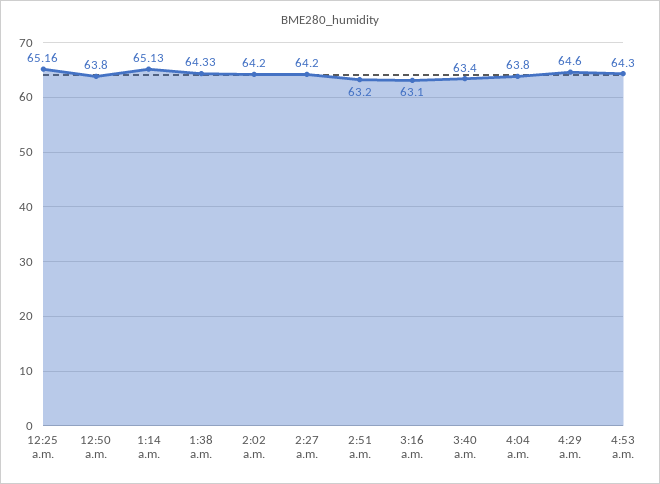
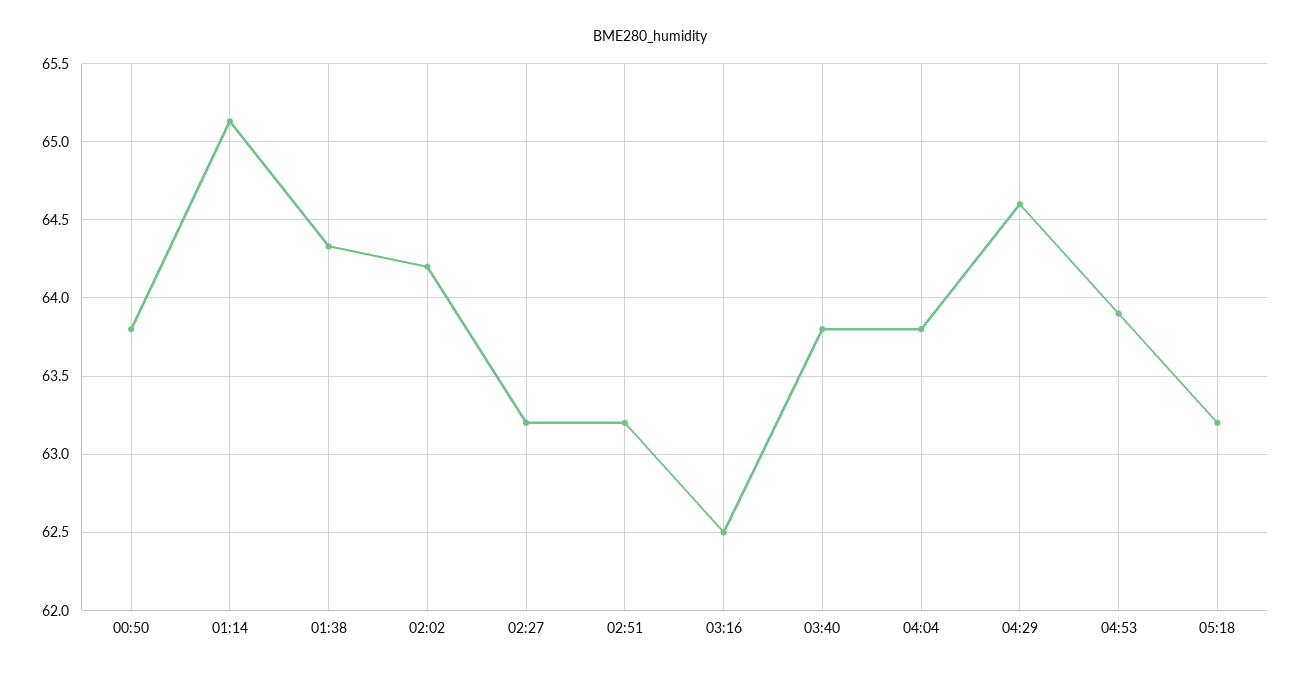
12:25 a.m.: 65.16 -> none
2:27 a.m.: 64.2 -> 63.2
3:16 a.m.: 63.1 -> 62.5
3:40 a.m.: 63.4 -> 63.8
4:53 a.m.: 64.3 -> 63.9
05:18: none -> 63.2

